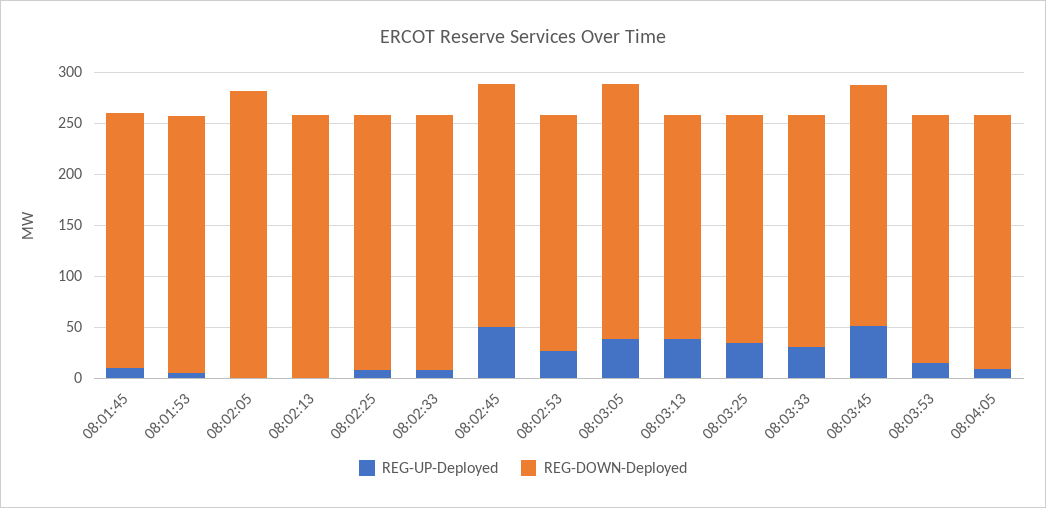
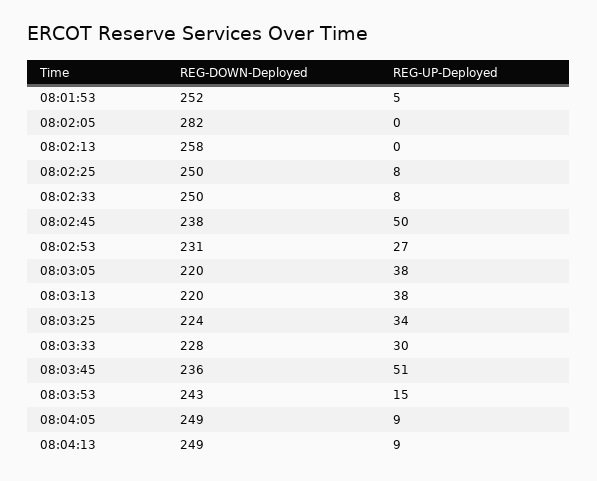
REG-UP-Deployed, 08:01:45: 10 -> none
REG-DOWN-Deployed, 08:01:45: 250 -> none
REG-DOWN-Deployed, 08:03:05: 250 -> 220
REG-DOWN-Deployed, 08:04:13: none -> 249
REG-UP-Deployed, 08:04:13: none -> 9

